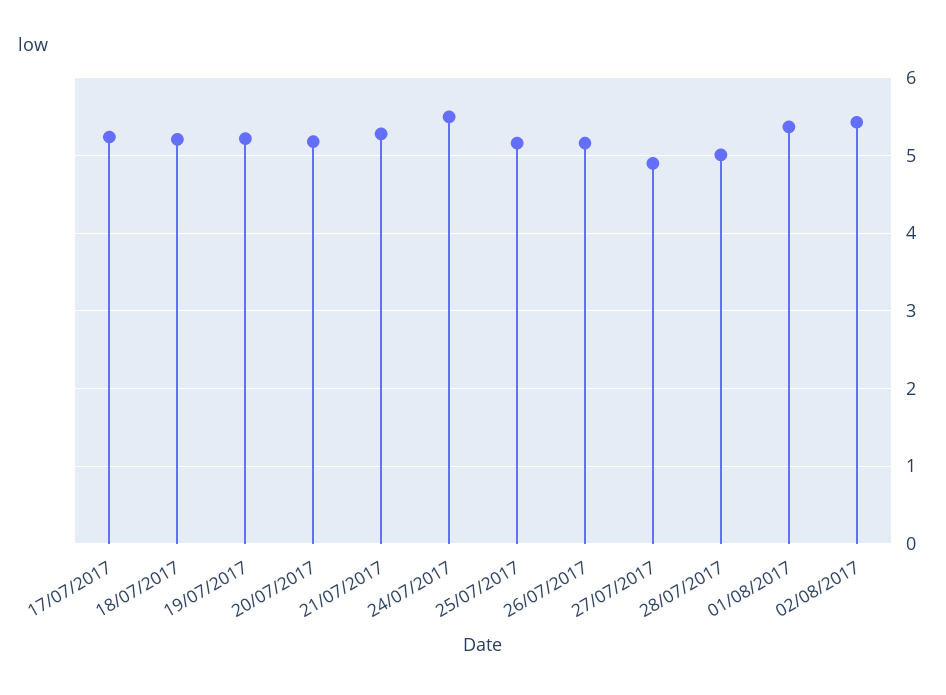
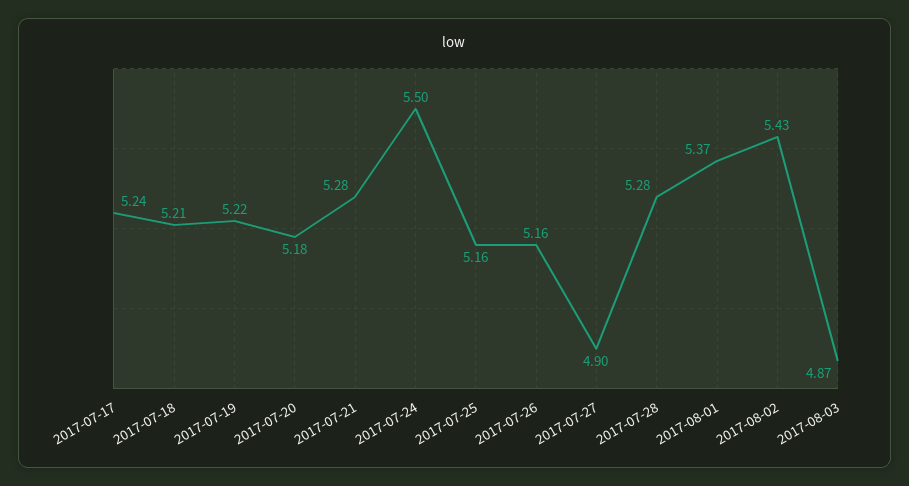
28/07/2017: 5 -> 5.28
2017-08-03: none -> 4.87

